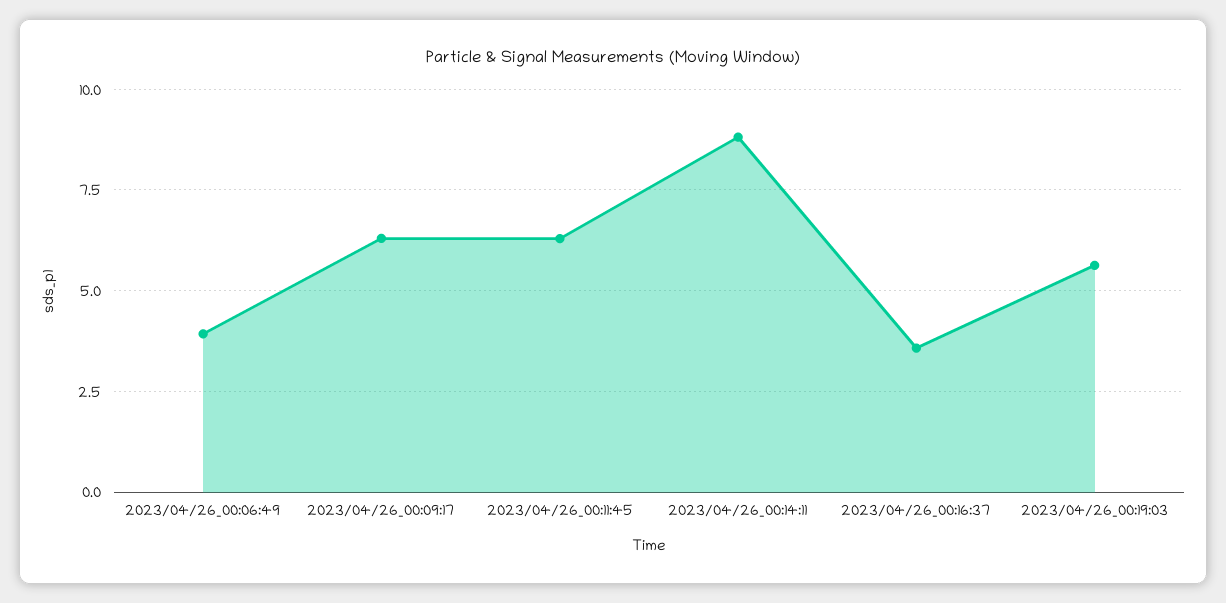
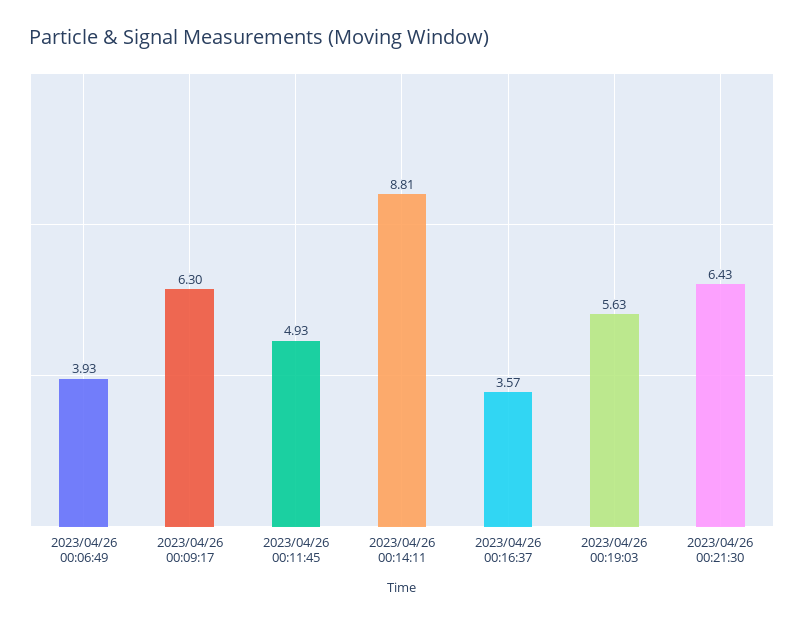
2023/04/26_00:11:45: 6.25 -> 4.93
2023/04/26 00:21:30: none -> 6.43

